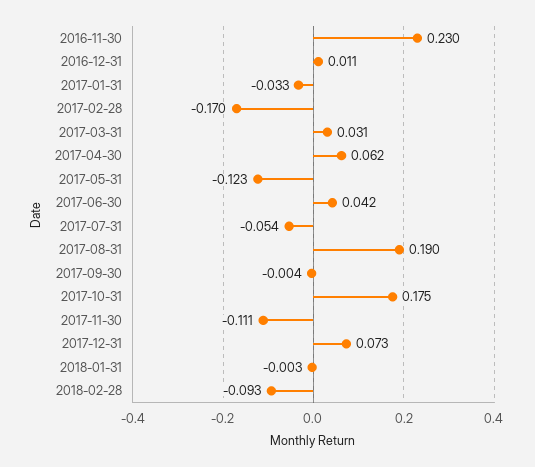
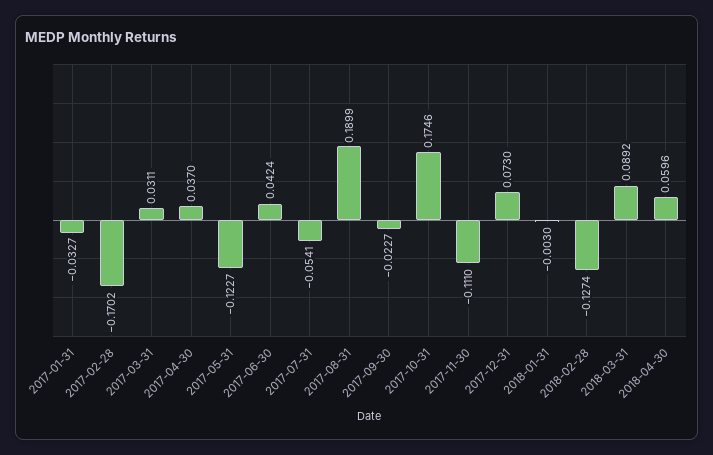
2016-11-30: 0.23 -> none
2016-12-31: 0.011 -> none
2017-04-30: 0.062 -> 0.037
2017-09-30: -0.004 -> -0.0227
2018-02-28: -0.093 -> -0.1274
2018-03-31: none -> 0.0892
2018-04-30: none -> 0.0596

